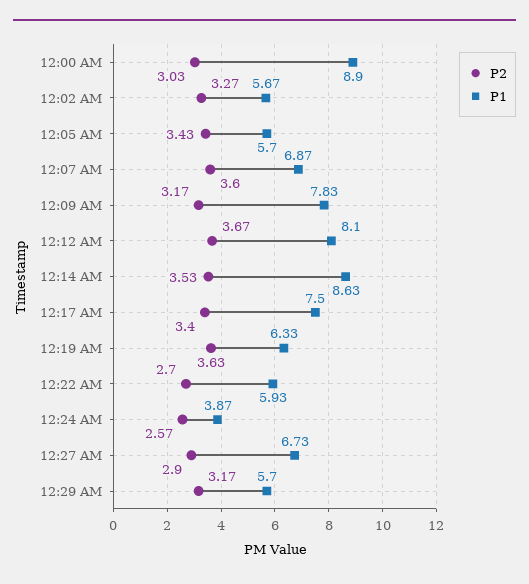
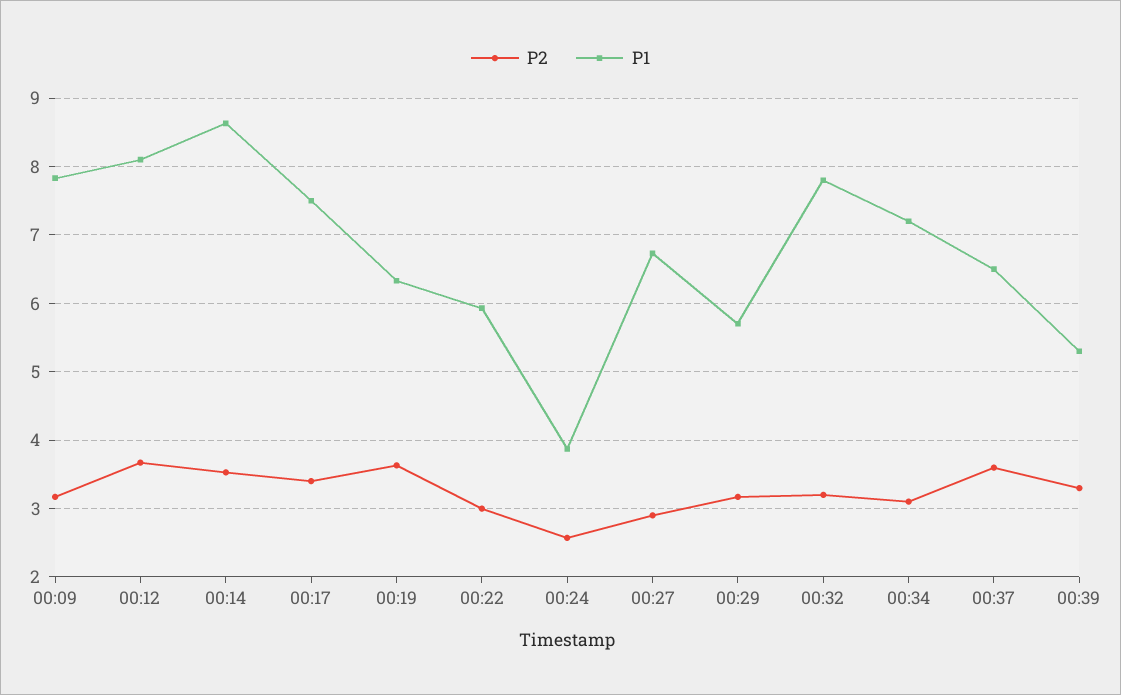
P2, 12:00 AM: 3.03 -> none
P1, 12:00 AM: 8.9 -> none
P2, 12:02 AM: 3.27 -> none
P1, 12:02 AM: 5.67 -> none
P2, 12:05 AM: 3.43 -> none
P1, 12:05 AM: 5.7 -> none
P2, 12:07 AM: 3.6 -> none
P1, 12:07 AM: 6.87 -> none
P2, 12:22 AM: 2.7 -> 3
P2, 00:32: none -> 3.2
P1, 00:32: none -> 7.8
P2, 00:34: none -> 3.1
P1, 00:34: none -> 7.2
P2, 00:37: none -> 3.6
P1, 00:37: none -> 6.5
P2, 00:39: none -> 3.3
P1, 00:39: none -> 5.3

